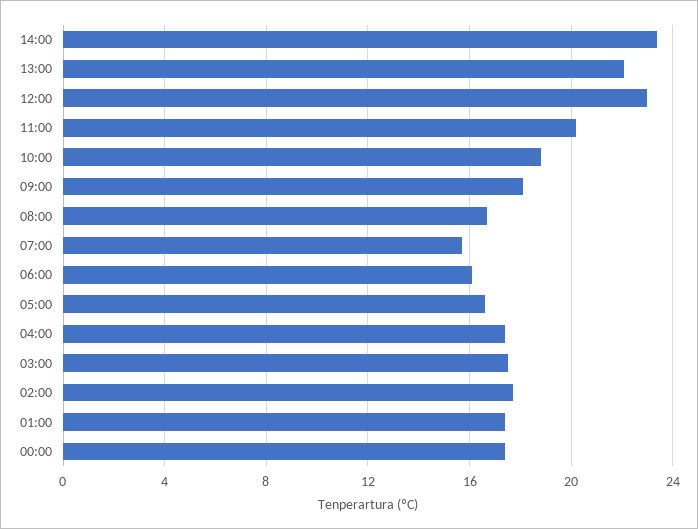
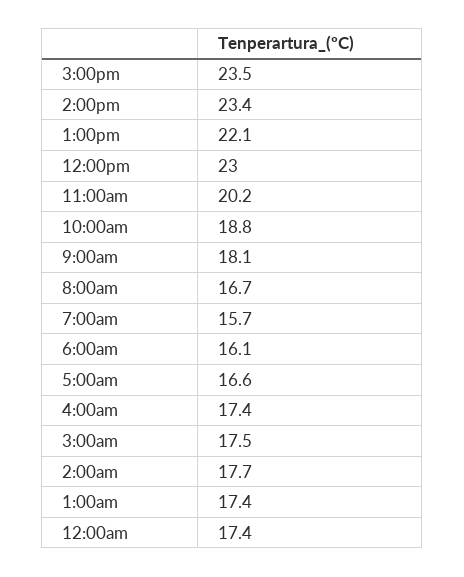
3:00pm: none -> 23.5

